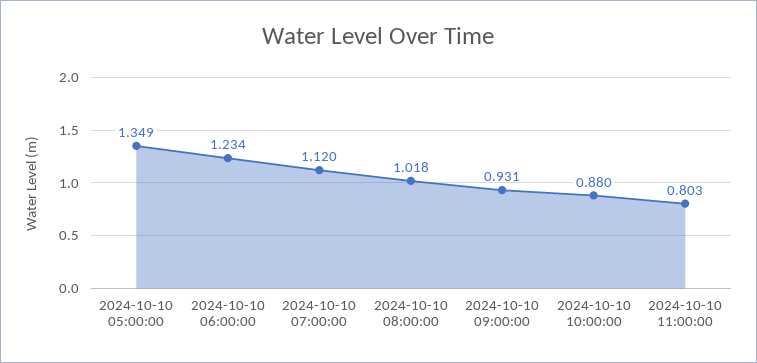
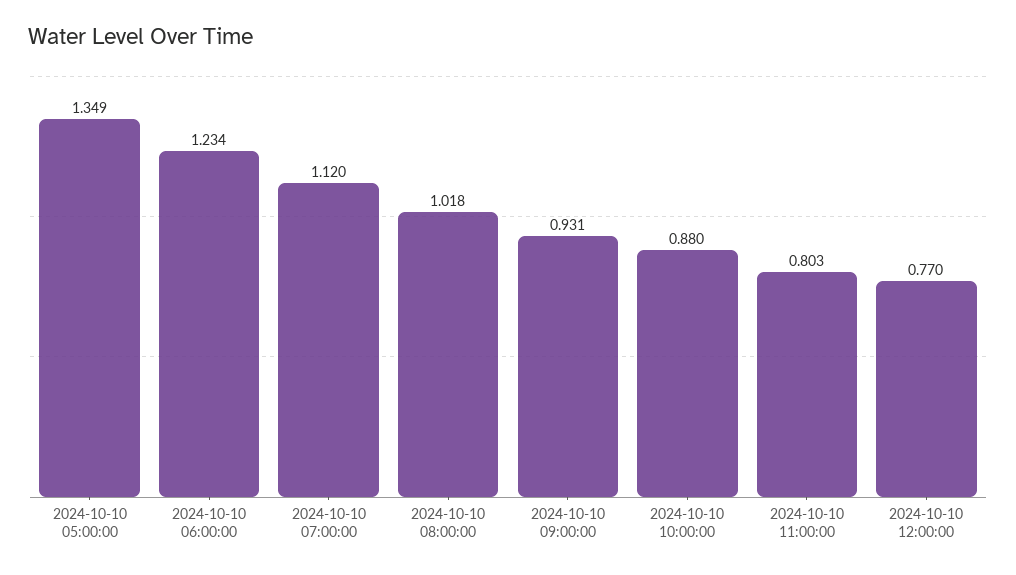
2024-10-10 12:00:00: none -> 0.77

